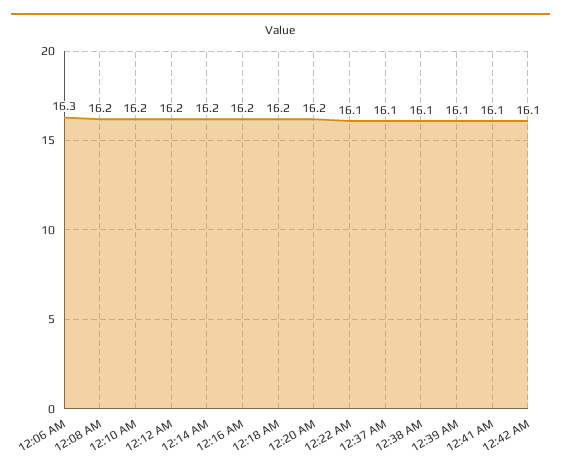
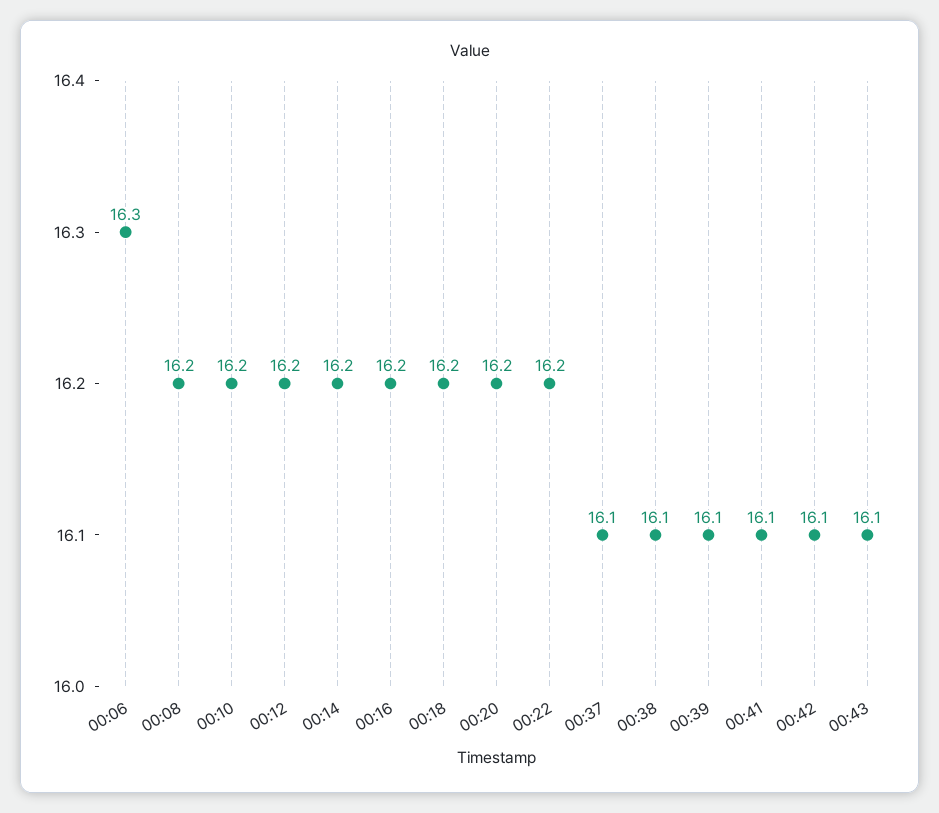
12:22 AM: 16.1 -> 16.2
00:43: none -> 16.1

